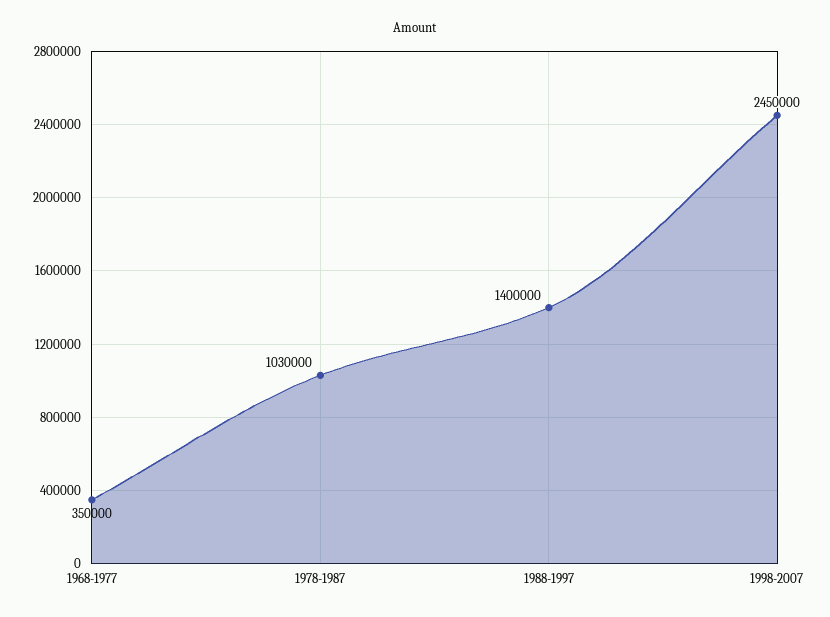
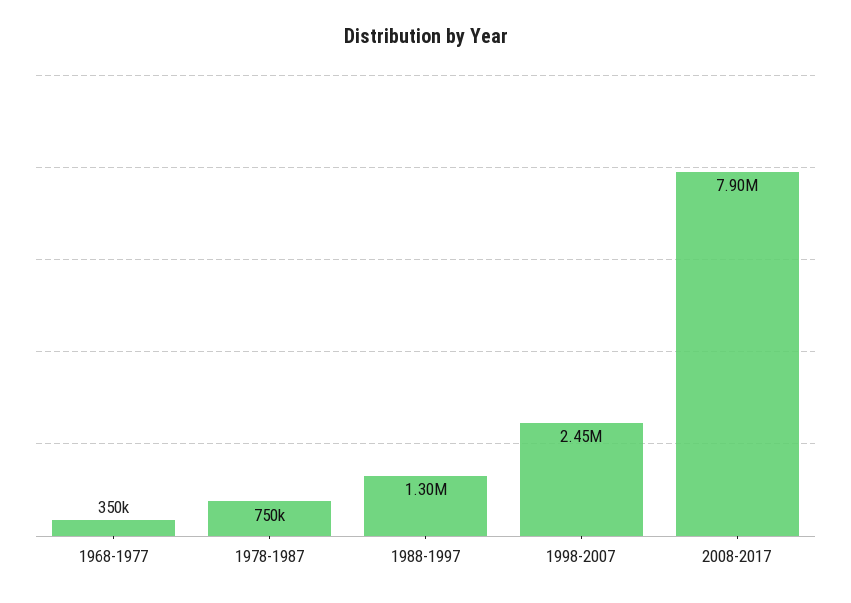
1978-1987: 1030000 -> 750000
1988-1997: 1400000 -> 1300000
2008-2017: none -> 7900000

